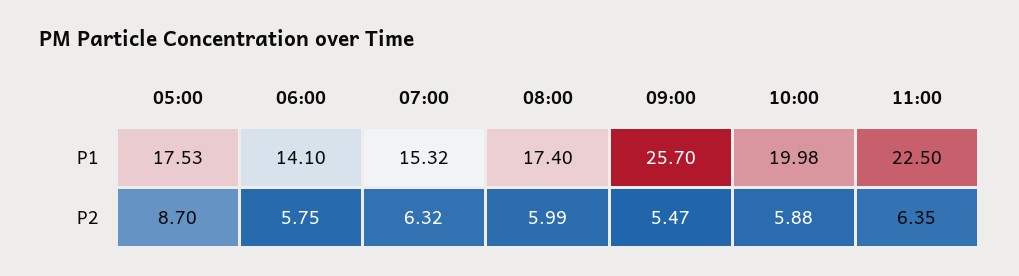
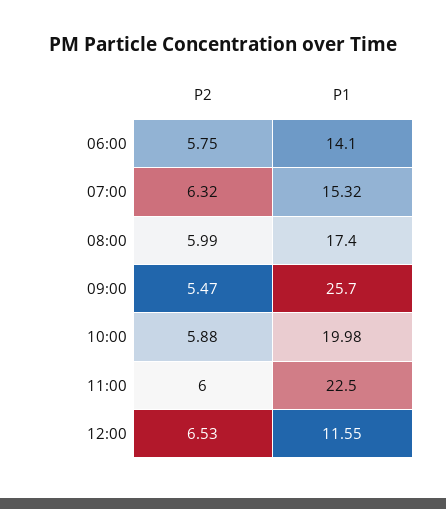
05:00, P1: 17.53 -> none
05:00, P2: 8.7 -> none
11:00, P2: 6.35 -> 6
12:00, P2: none -> 6.53
12:00, P1: none -> 11.55

